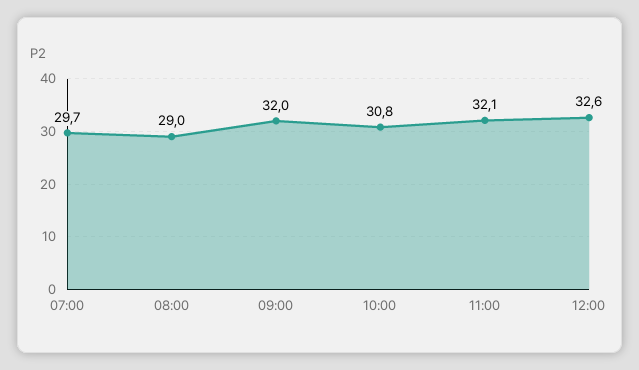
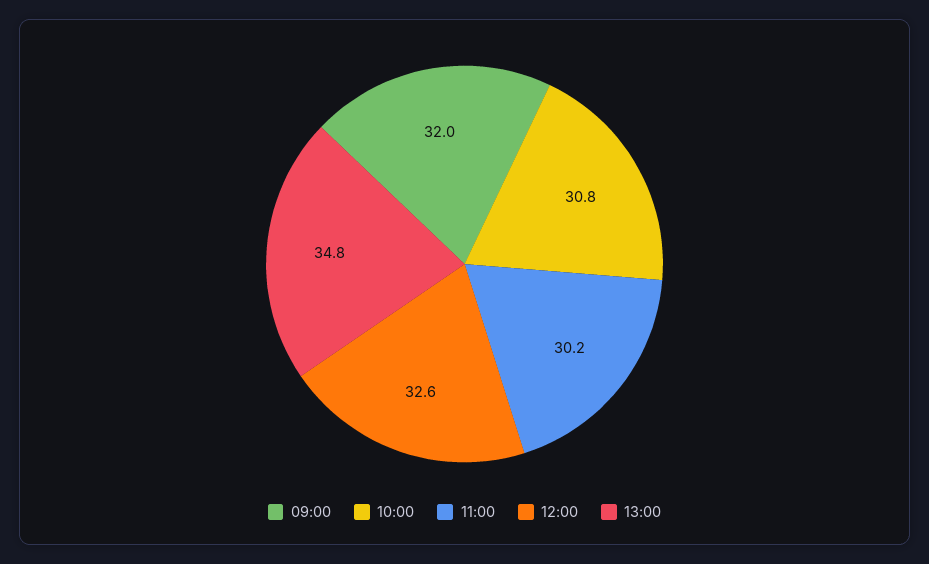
07:00: 29.7 -> none
08:00: 29 -> none
11:00: 32.1 -> 30.2
13:00: none -> 34.8

